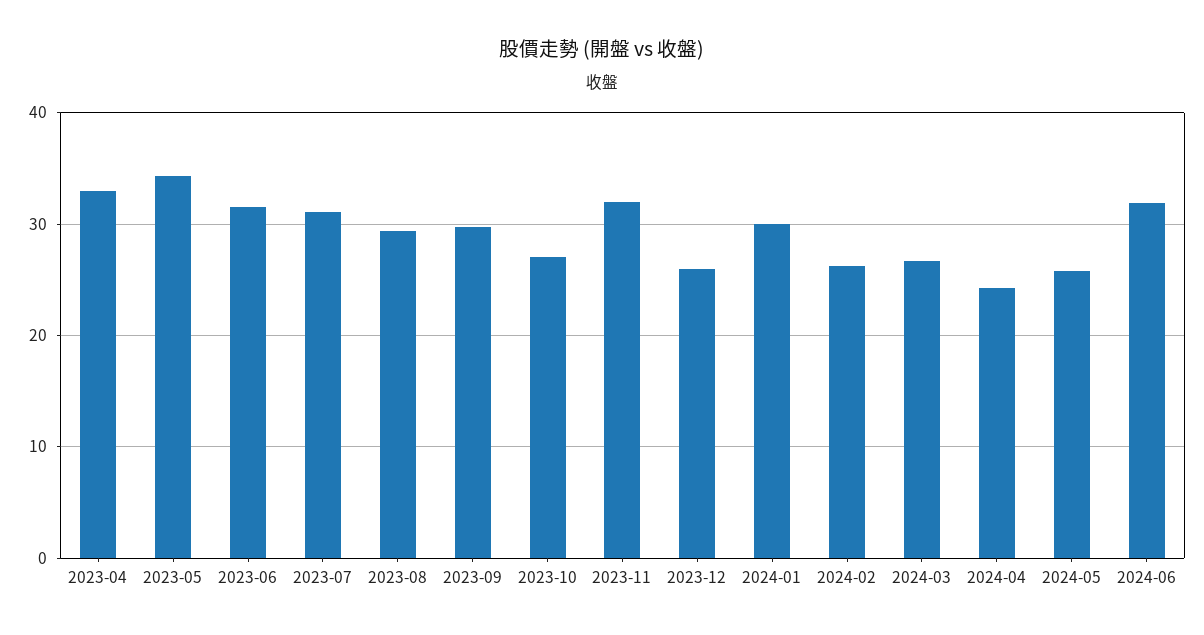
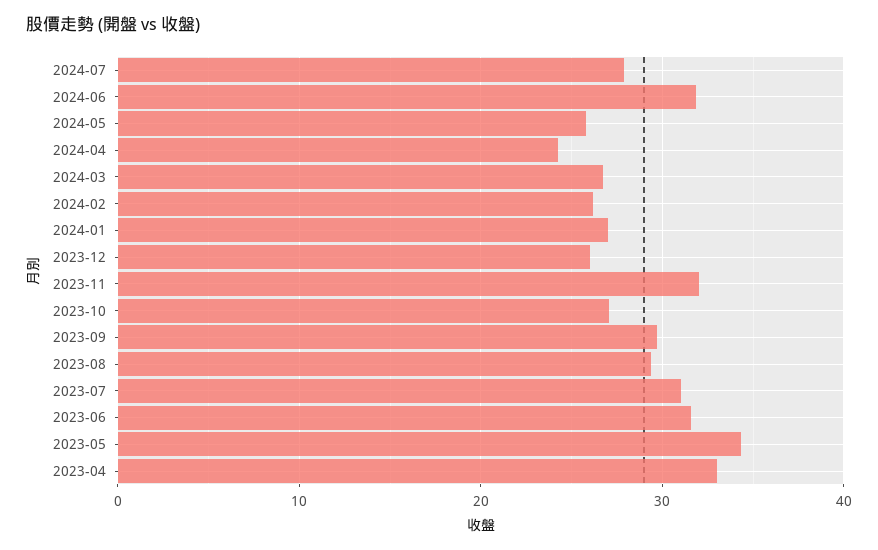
2024-01: 30 -> 27
2024-07: none -> 28

